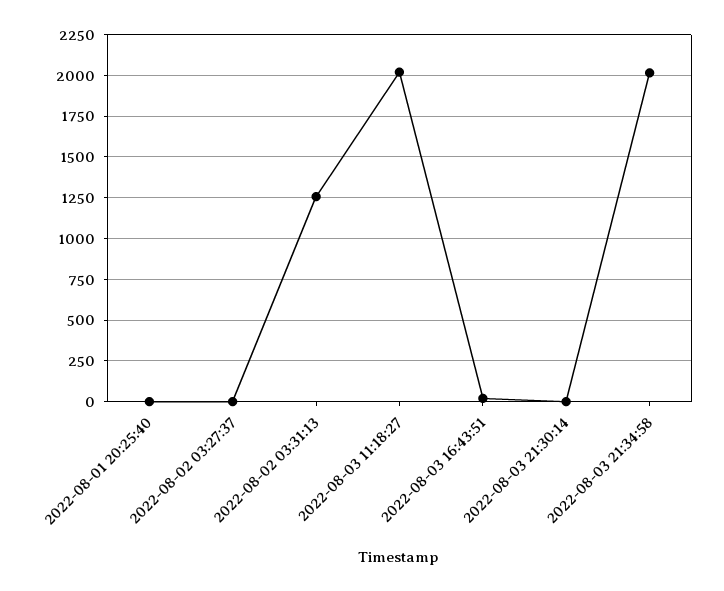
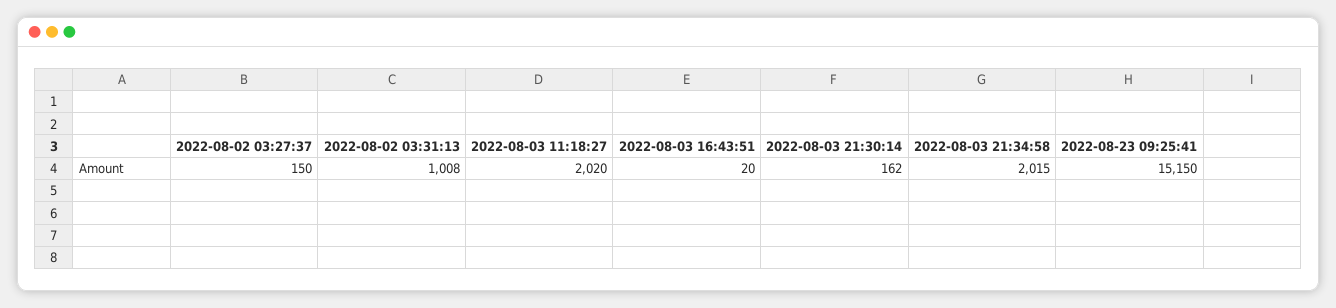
2022-08-01 20:25:40: 0 -> none
2022-08-02 03:27:37: 0 -> 150
2022-08-02 03:31:13: 1250 -> 1008
2022-08-03 21:30:14: 0 -> 162
2022-08-23 09:25:41: none -> 15150

